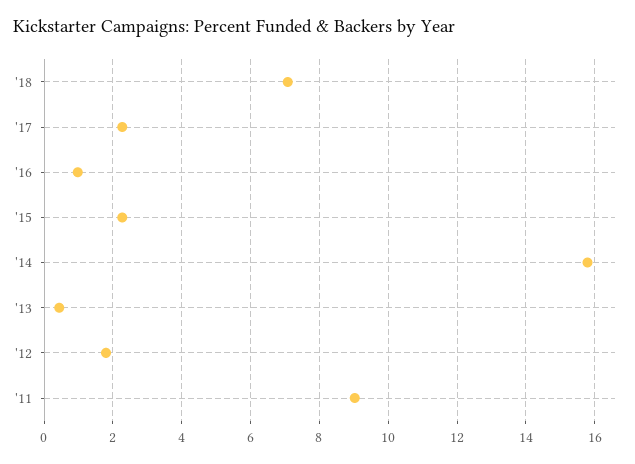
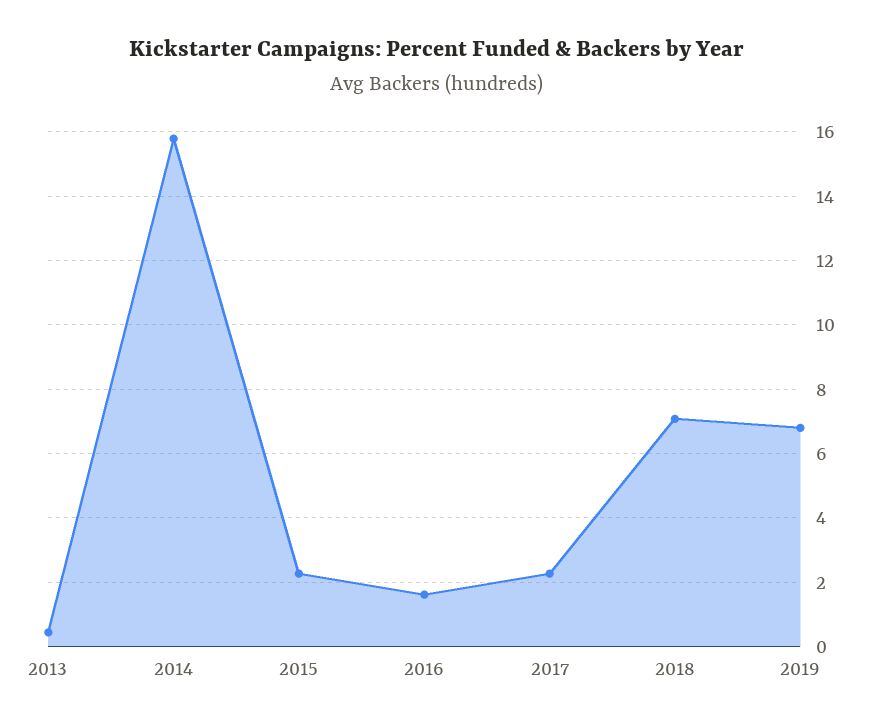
'16: 1 -> 1.6
'12: 1.8 -> none
'11: 9 -> none
2019: none -> 6.8

